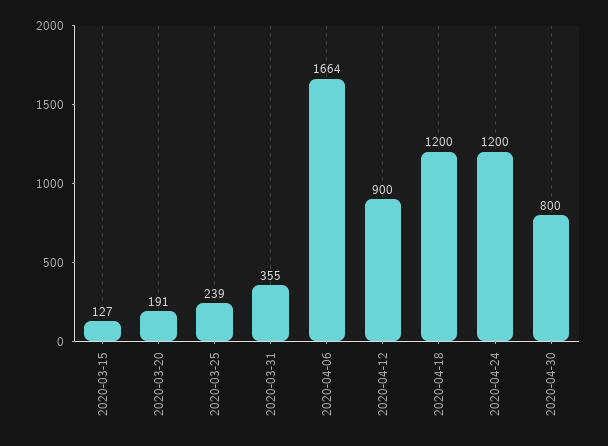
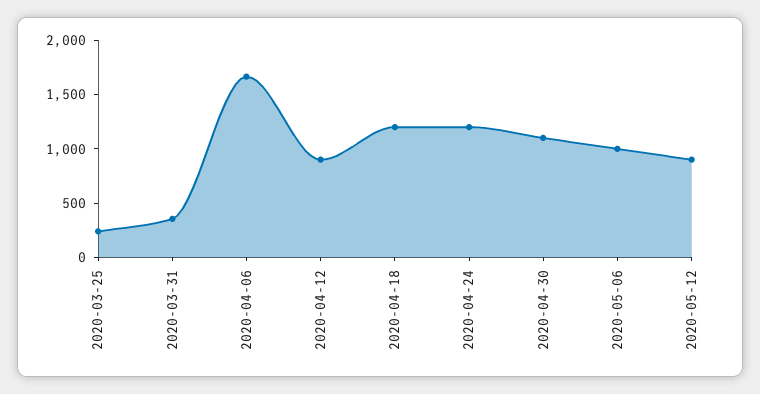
2020-03-15: 127 -> none
2020-03-20: 191 -> none
2020-04-30: 800 -> 1100
2020-05-06: none -> 1000
2020-05-12: none -> 900

